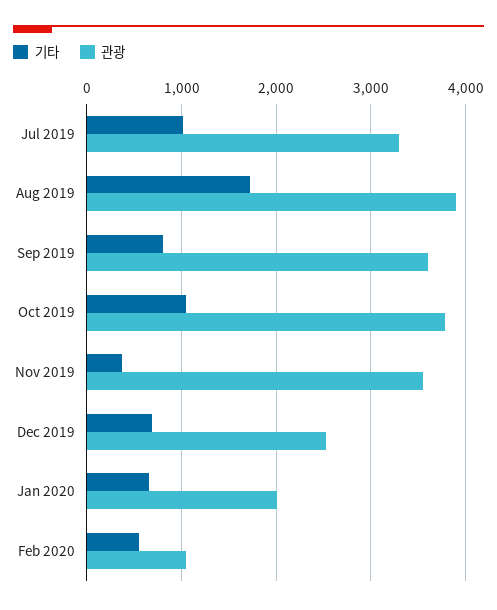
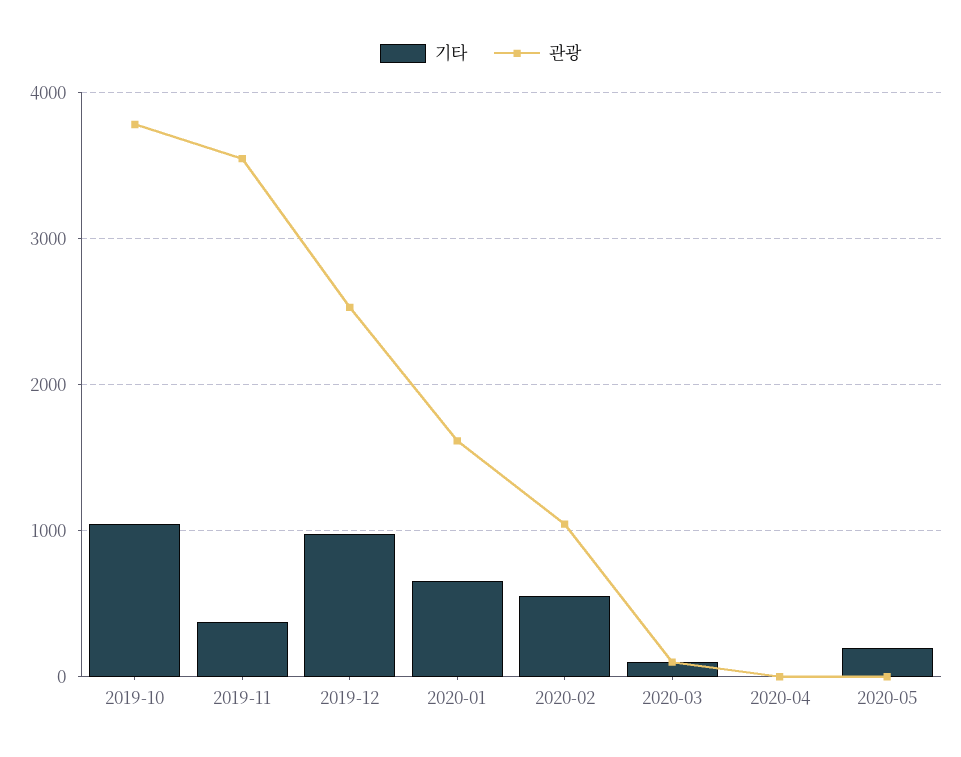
기타, Jul 2019: 1000 -> none
관광, Jul 2019: 3300 -> none
기타, Aug 2019: 1700 -> none
관광, Aug 2019: 3900 -> none
기타, Sep 2019: 800 -> none
관광, Sep 2019: 3600 -> none
기타, Dec 2019: 700 -> 1000
관광, Jan 2020: 2000 -> 1600
기타, 2020-03: none -> 100
관광, 2020-03: none -> 100
기타, 2020-04: none -> 0
관광, 2020-04: none -> 0
기타, 2020-05: none -> 200
관광, 2020-05: none -> 0

